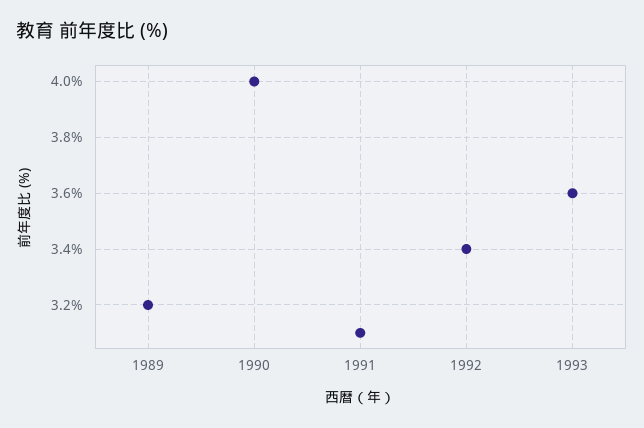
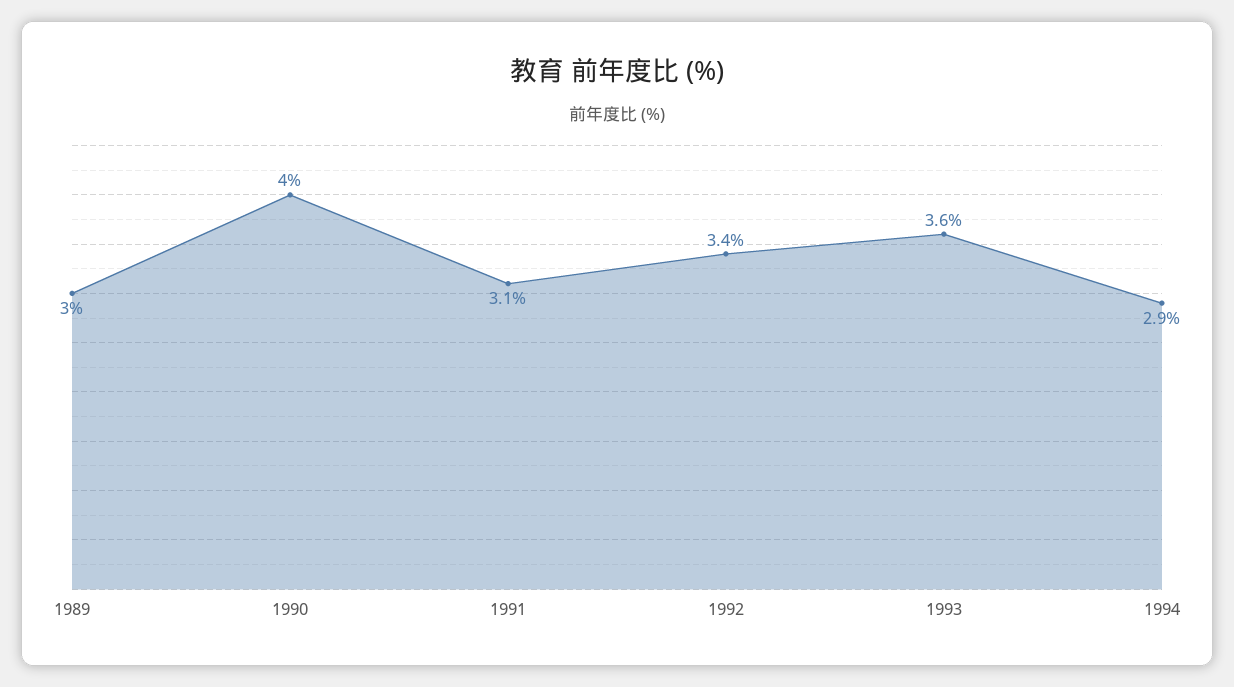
1989: 3.2 -> 3
1994: none -> 2.9

